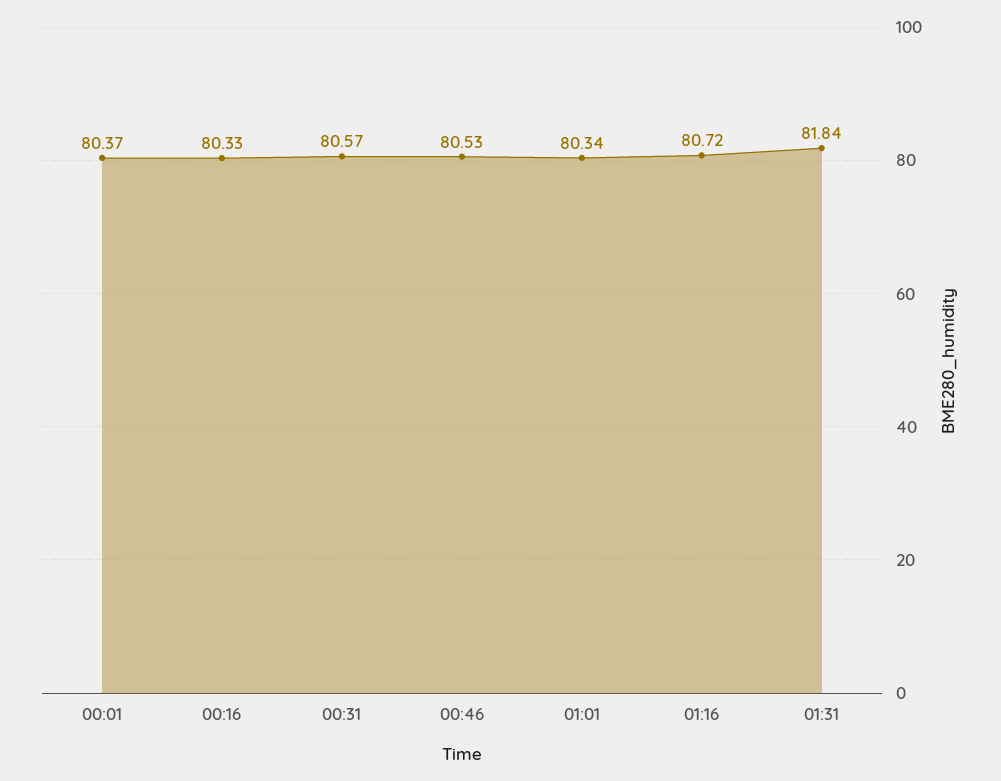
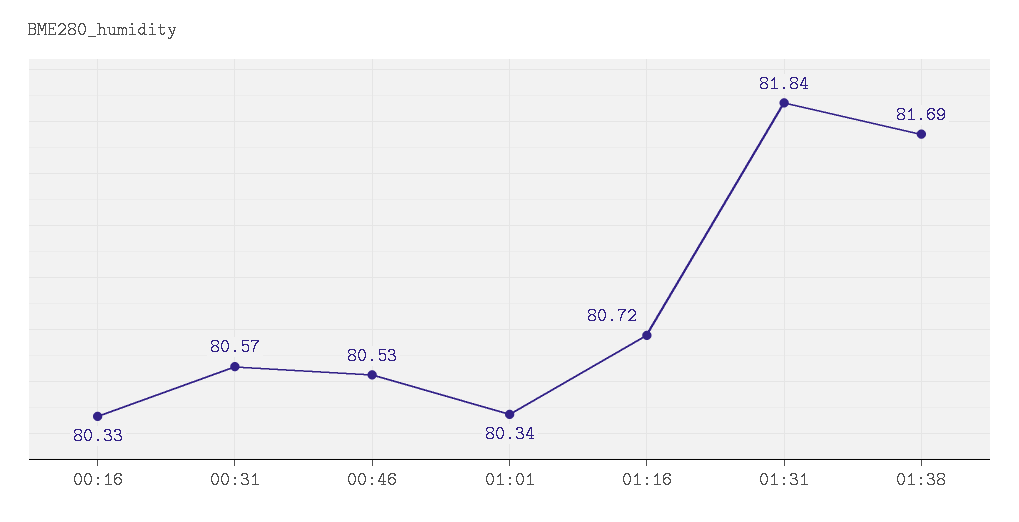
00:01: 80.37 -> none
01:38: none -> 81.69

